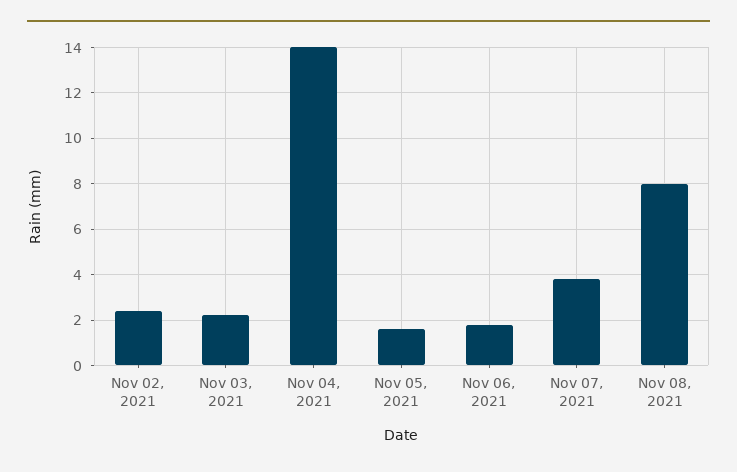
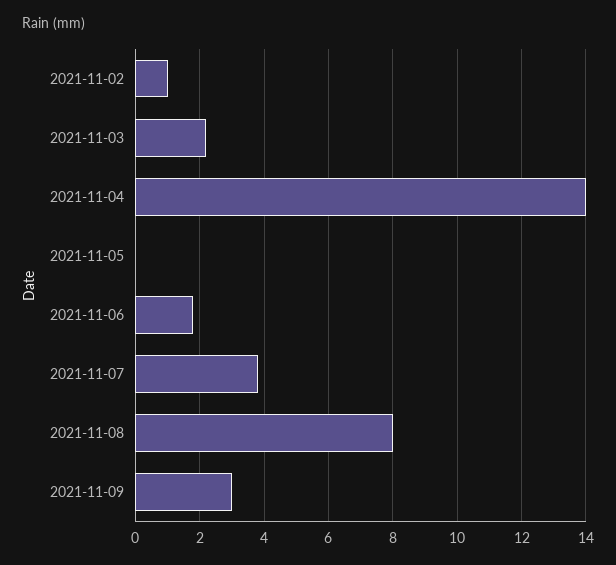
Nov 02, 2021: 2.5 -> 1
Nov 05, 2021: 1.5 -> 0
2021-11-09: none -> 3

